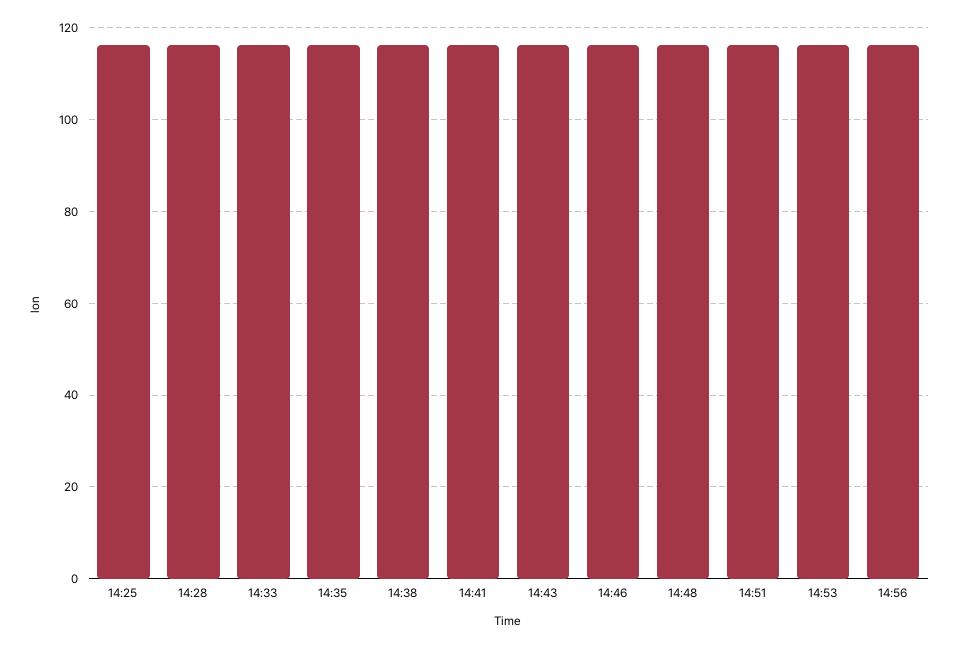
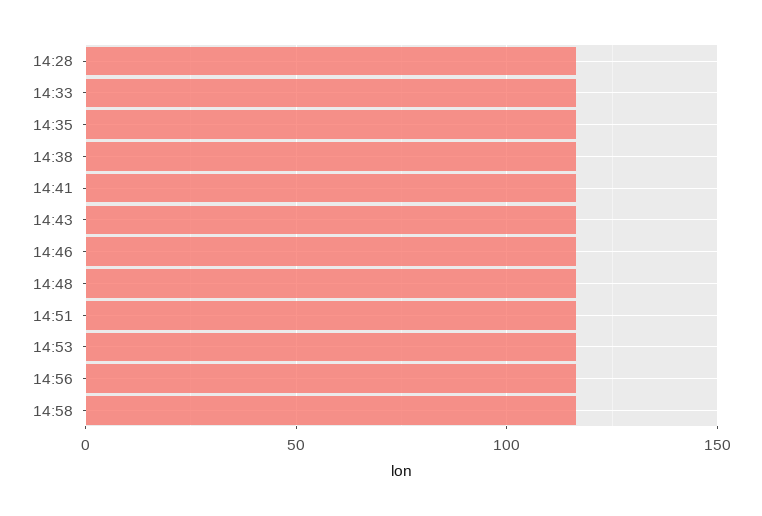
14:25: 116 -> none
14:58: none -> 115

